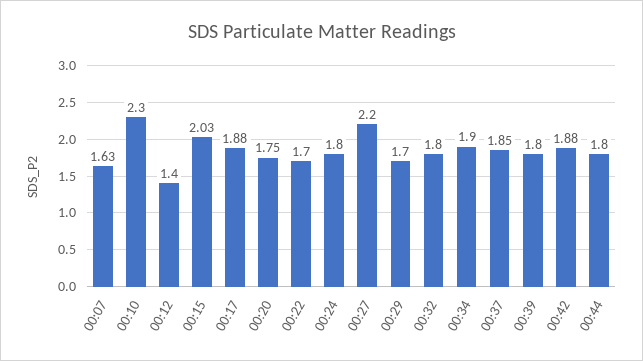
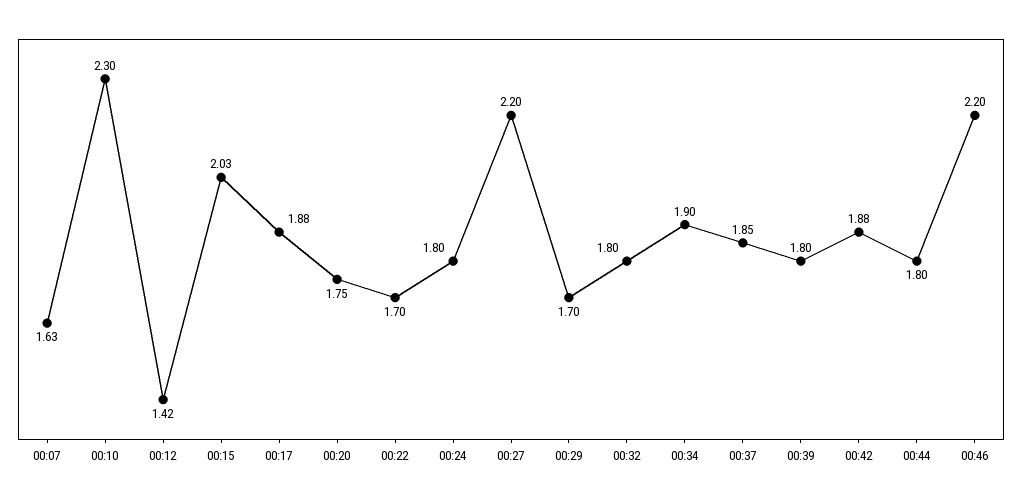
00:12: 1.4 -> 1.42
00:46: none -> 2.2

